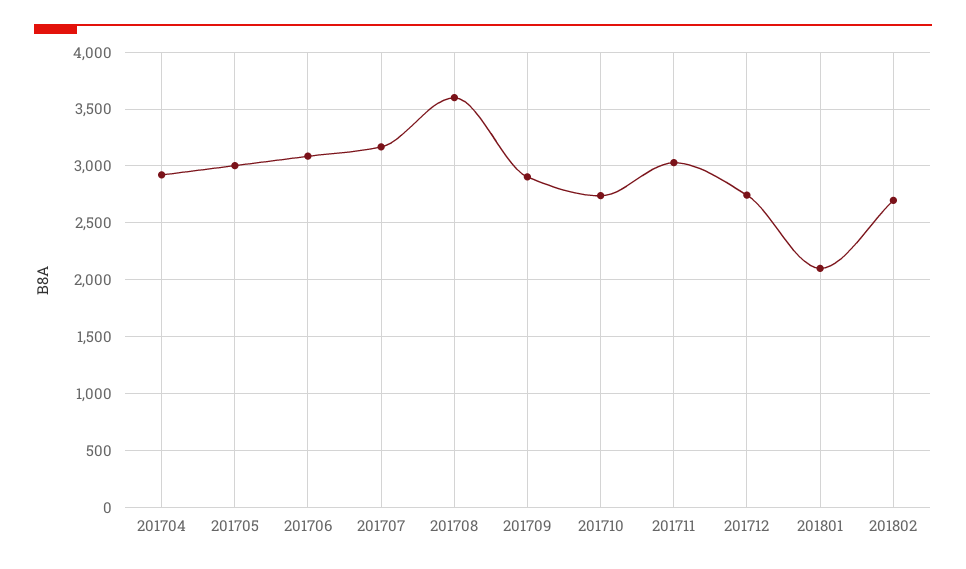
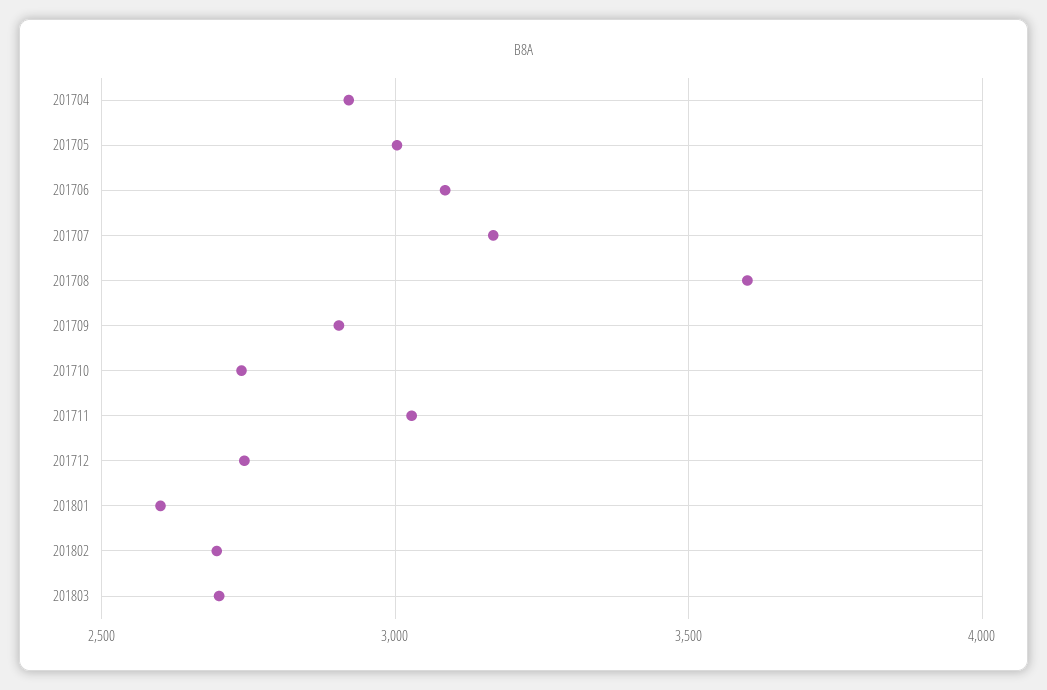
201801: 2100 -> 2600
201803: none -> 2700

